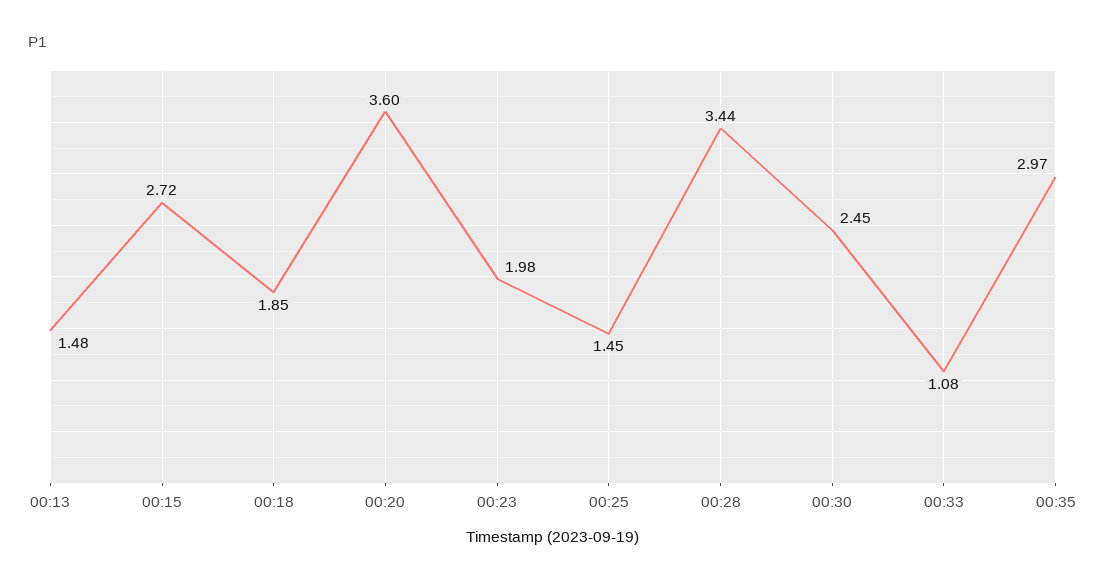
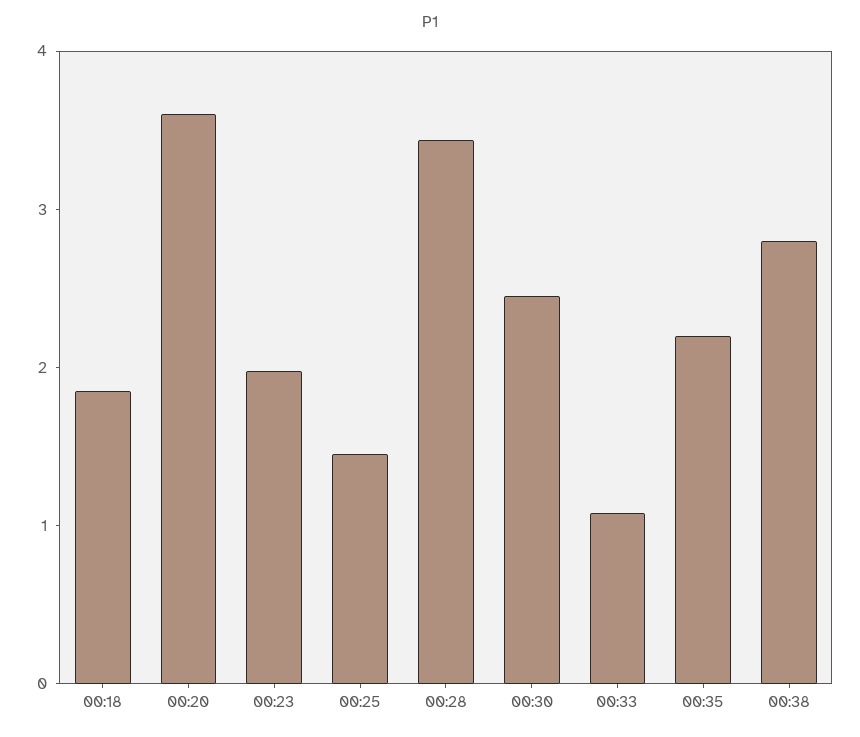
00:13: 1.48 -> none
00:15: 2.72 -> none
00:35: 2.97 -> 2.2
00:38: none -> 2.8

